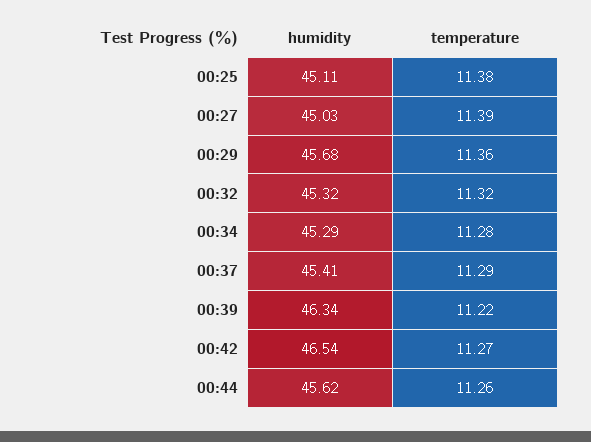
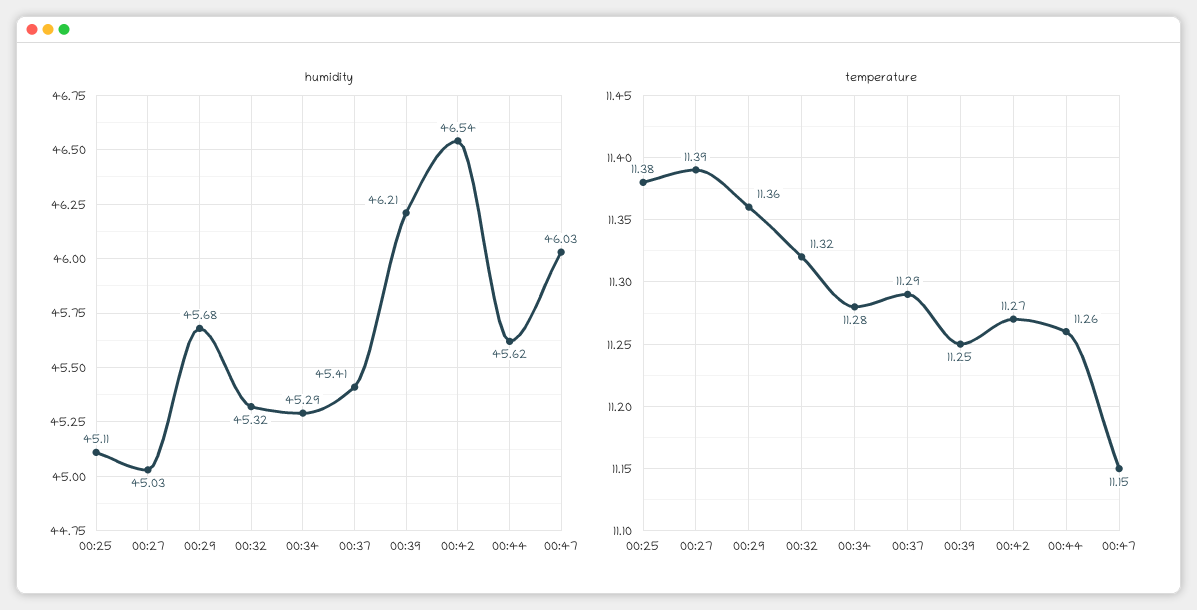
humidity, 00:39: 46.34 -> 46.21
temperature, 00:39: 11.22 -> 11.25
humidity, 00:47: none -> 46.03
temperature, 00:47: none -> 11.15

